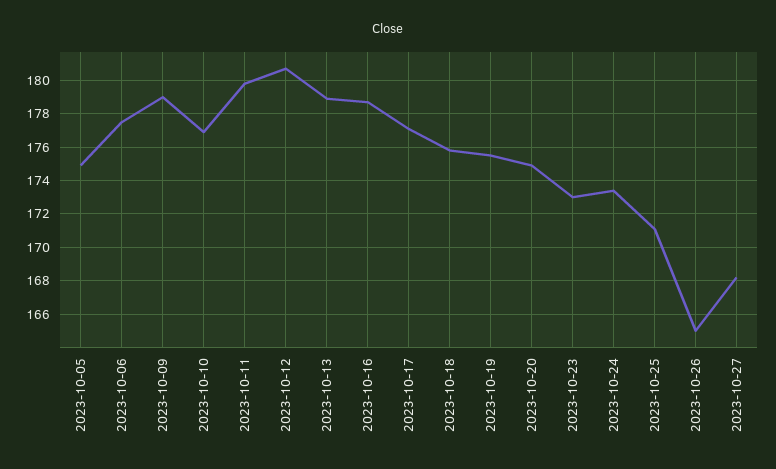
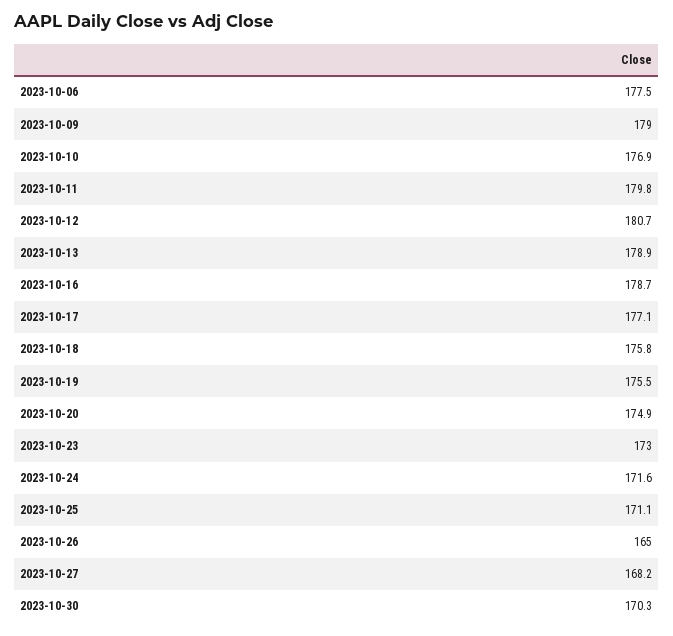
2023-10-05: 175 -> none
2023-10-24: 173.5 -> 171.6
2023-10-30: none -> 170.3

